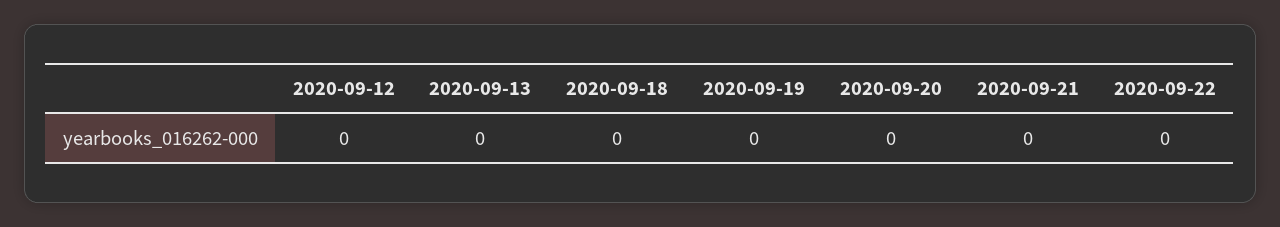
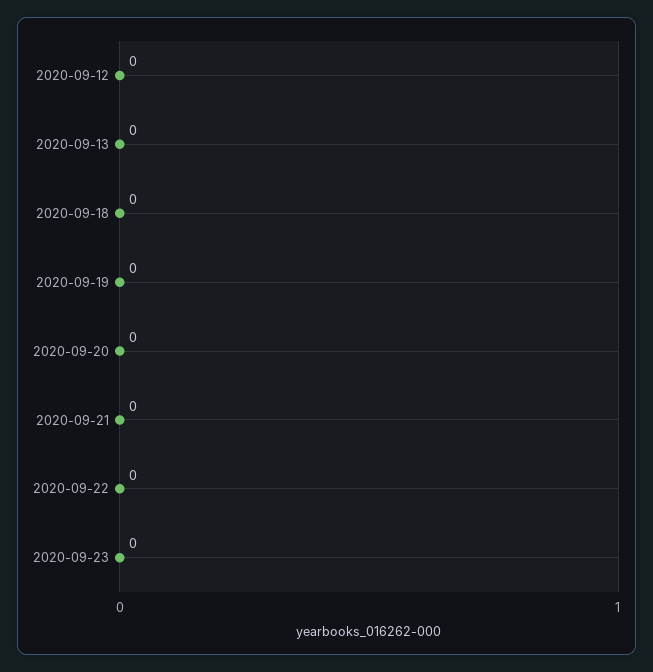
2020-09-23: none -> 0

